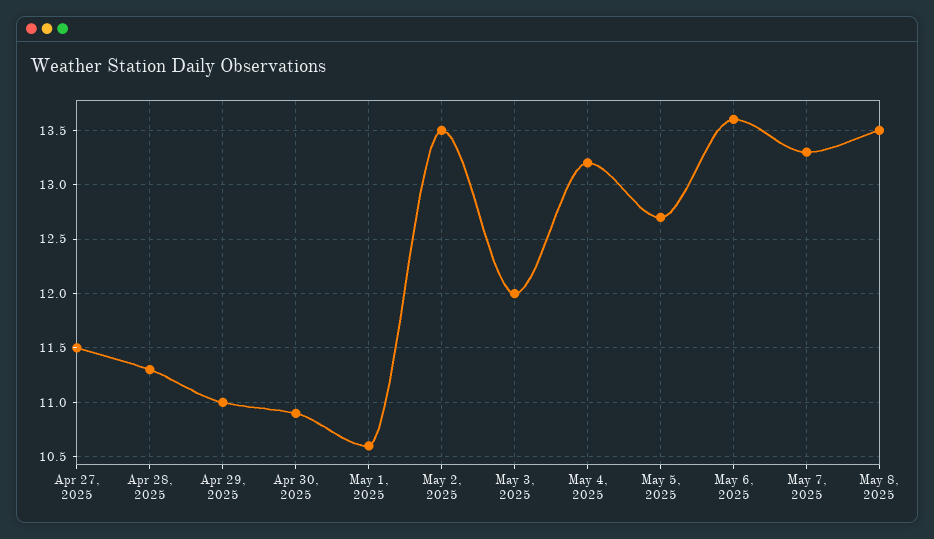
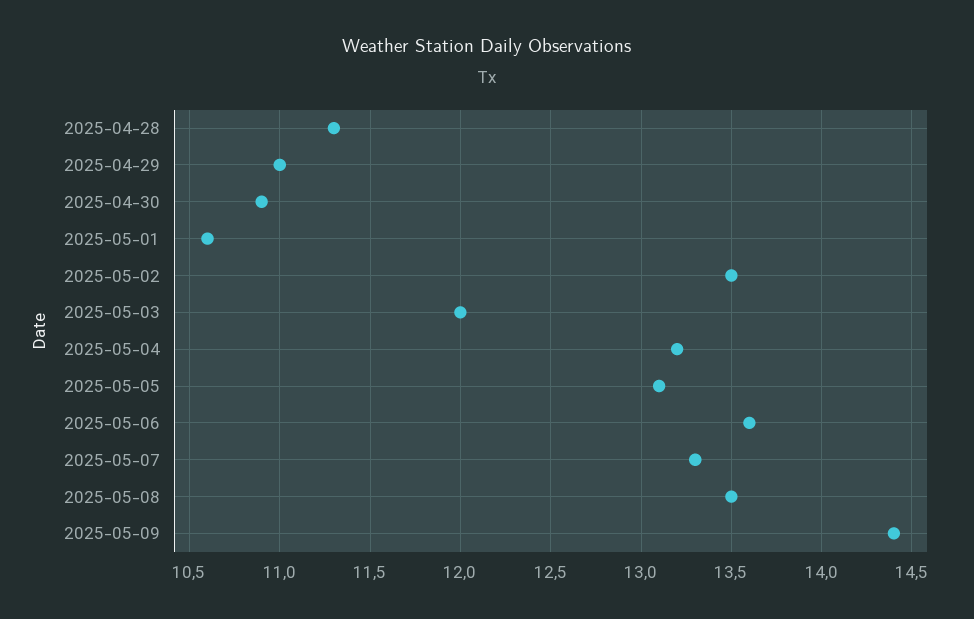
Apr 27, 2025: 11.5 -> none
May 5, 2025: 12.7 -> 13.1
2025-05-09: none -> 14.4

